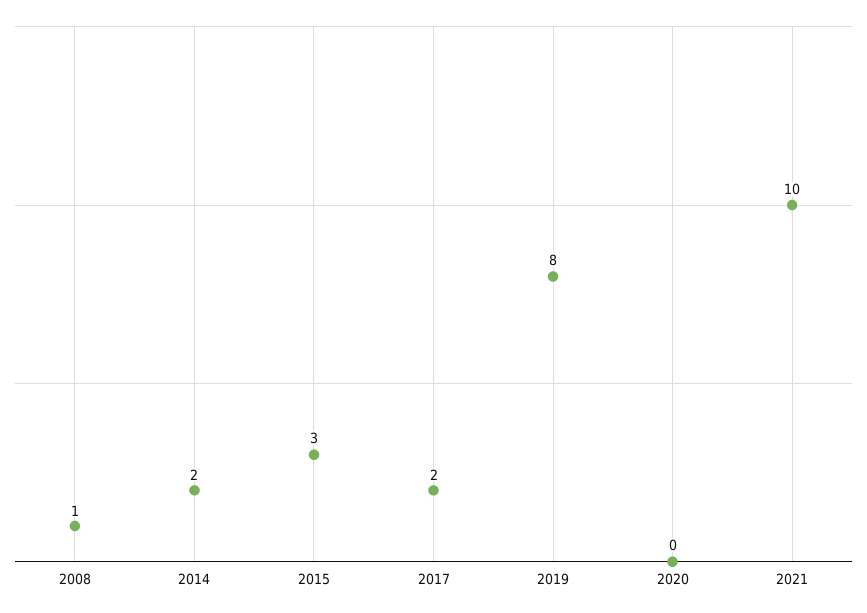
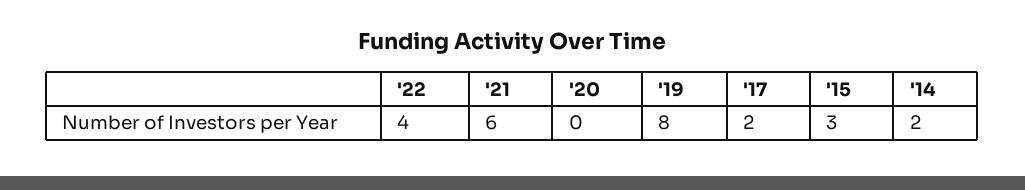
2008: 1 -> none
2021: 10 -> 6
'22: none -> 4

